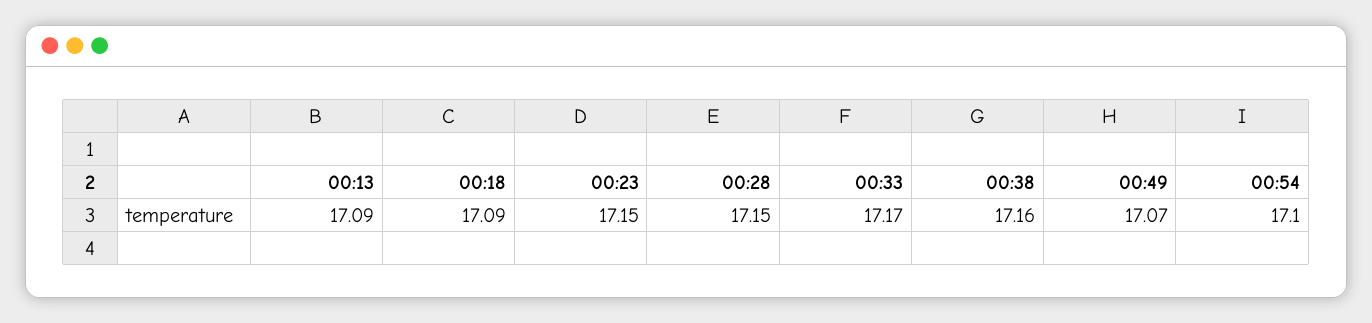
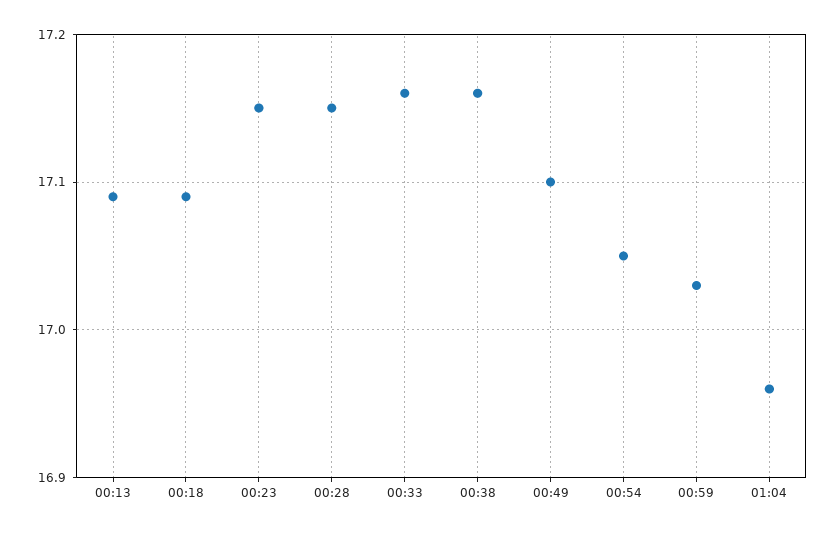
00:33: 17.17 -> 17.16
00:49: 17.07 -> 17.1
00:54: 17.1 -> 17.05
00:59: none -> 17.03
01:04: none -> 16.96

